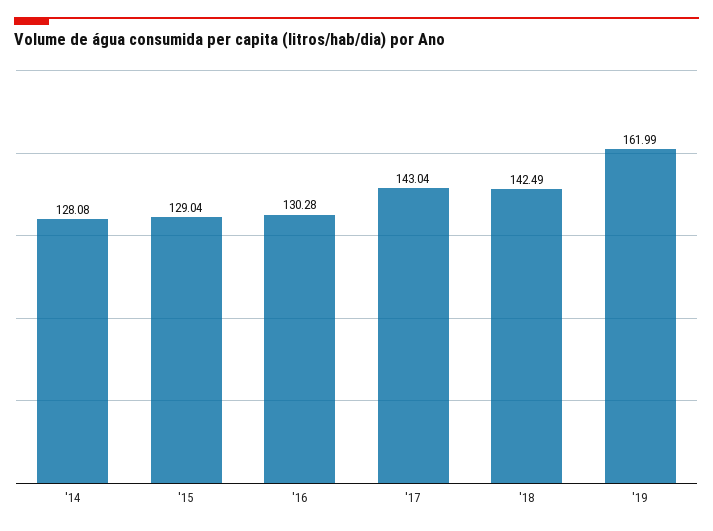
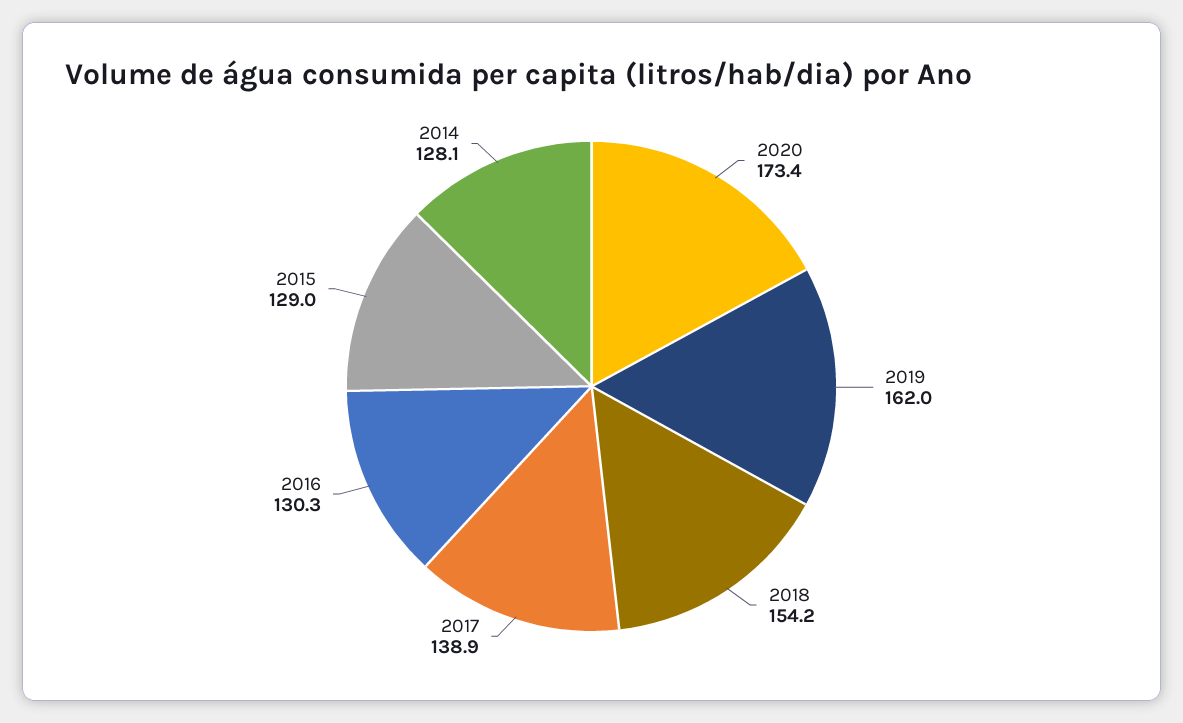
'17: 143.04 -> 138.9
'18: 142.49 -> 154.2
2020: none -> 173.4

